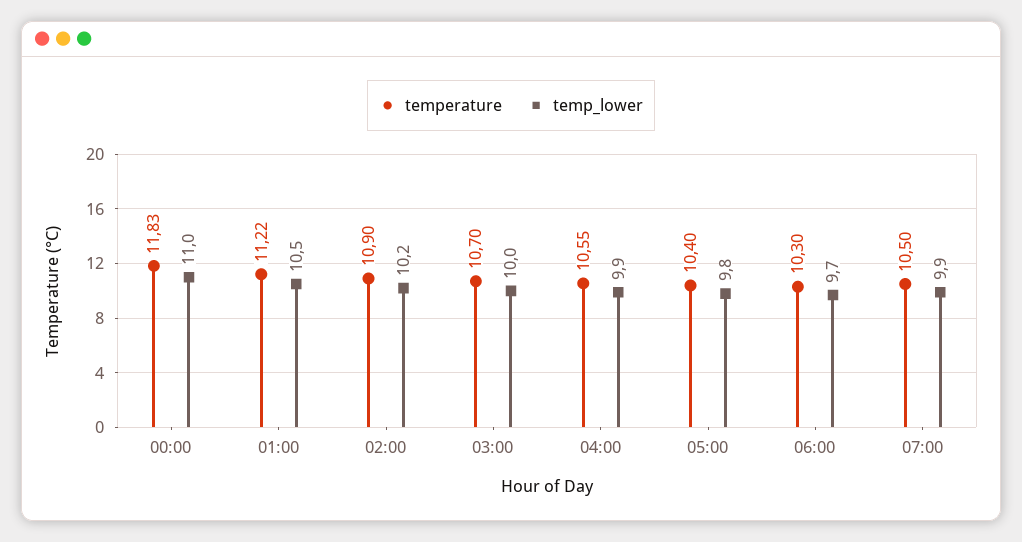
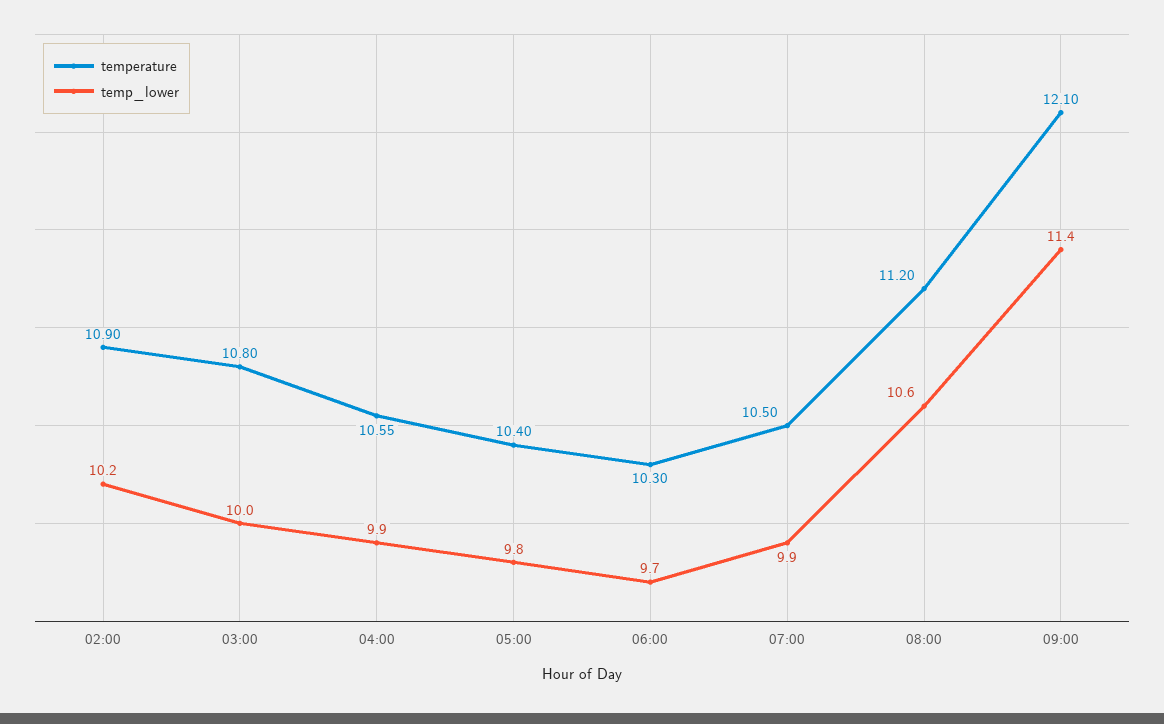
temperature, 00:00: 11.83 -> none
temp_lower, 00:00: 11 -> none
temperature, 01:00: 11.22 -> none
temp_lower, 01:00: 10.5 -> none
temperature, 03:00: 10.7 -> 10.8
temperature, 08:00: none -> 11.2
temp_lower, 08:00: none -> 10.6
temperature, 09:00: none -> 12.1
temp_lower, 09:00: none -> 11.4

